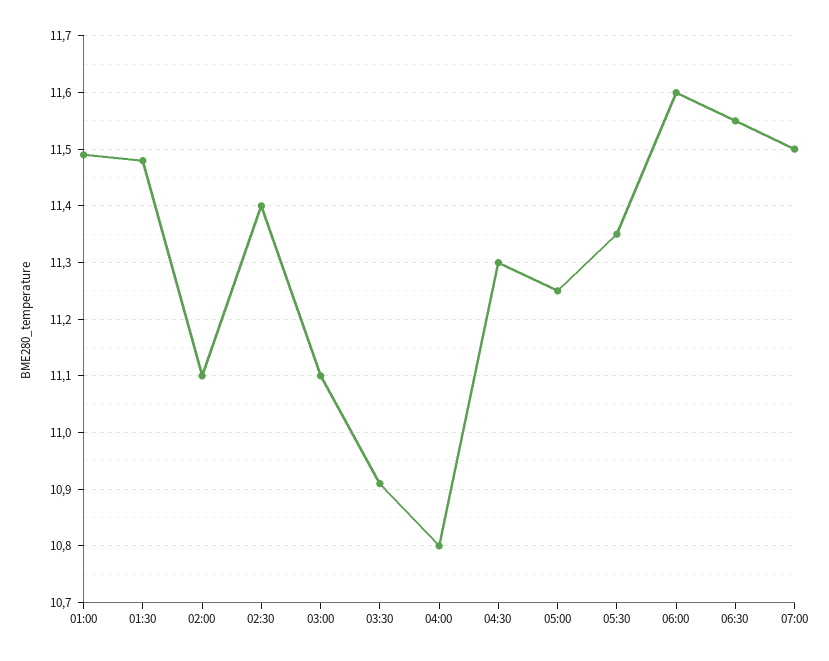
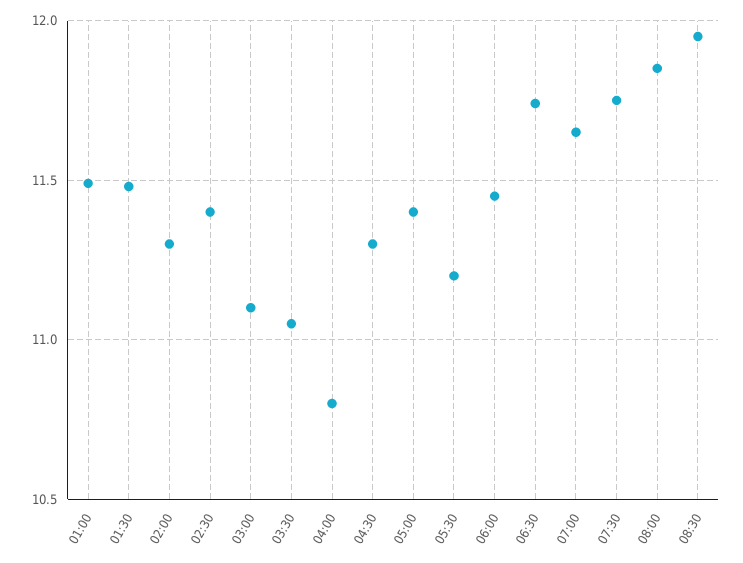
02:00: 11.1 -> 11.3
03:30: 10.9 -> 11.05
05:00: 11.25 -> 11.4
05:30: 11.35 -> 11.2
06:00: 11.6 -> 11.45
06:30: 11.55 -> 11.75
07:00: 11.5 -> 11.65
07:30: none -> 11.75
08:00: none -> 11.85
08:30: none -> 11.95

